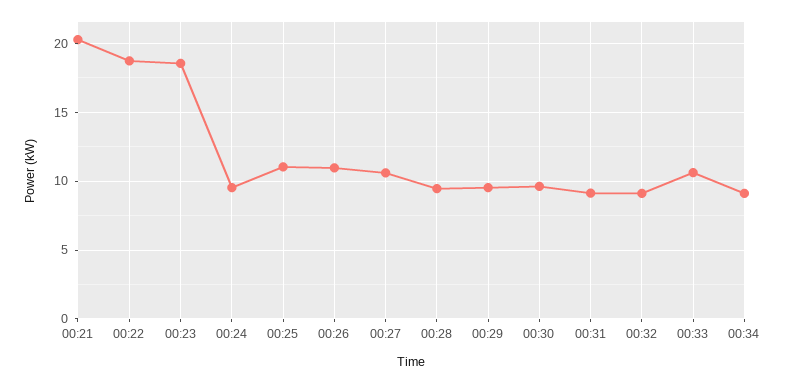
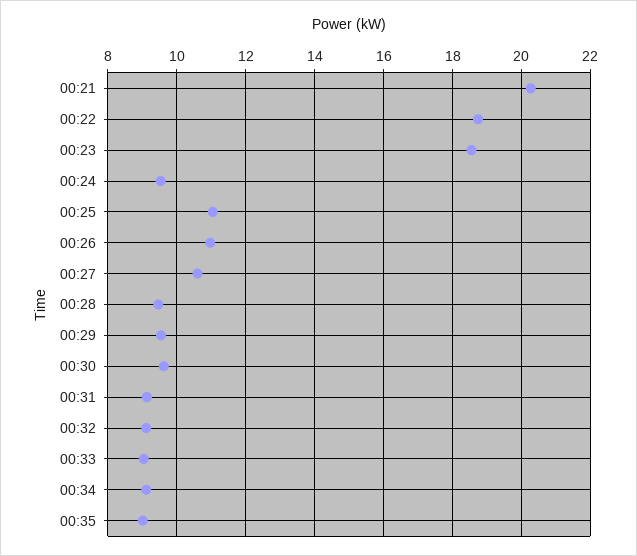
00:33: 10.5 -> 9
00:35: none -> 9

